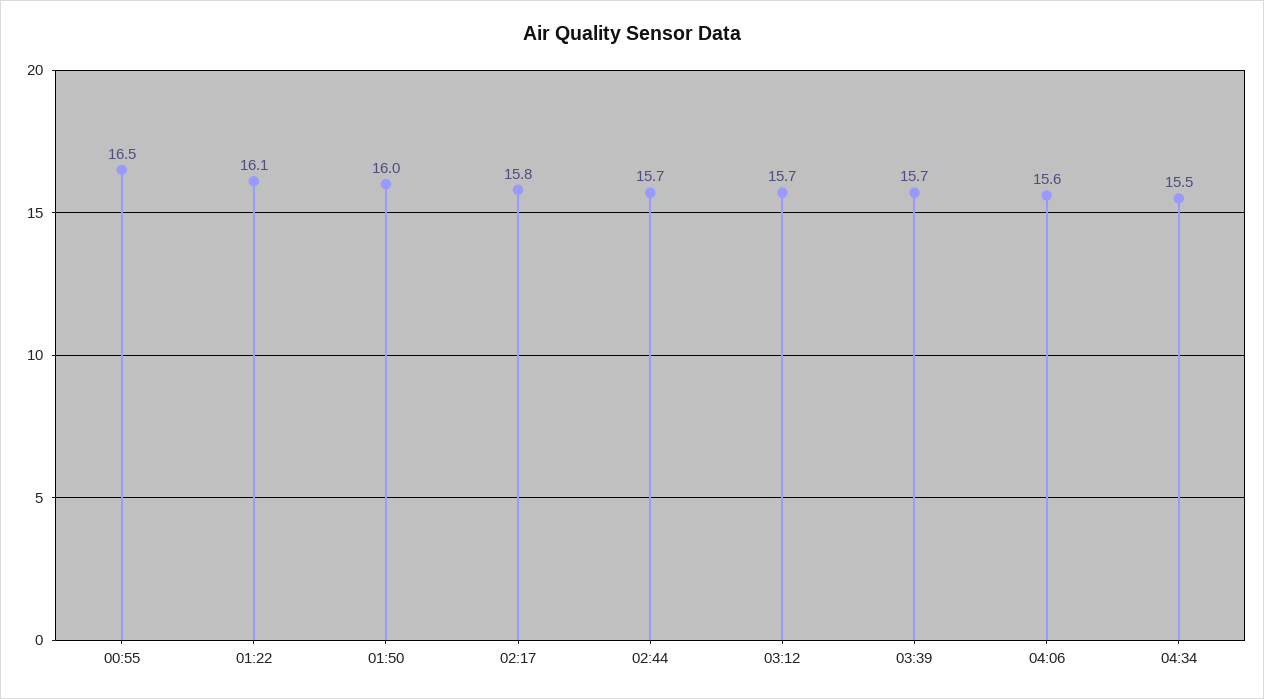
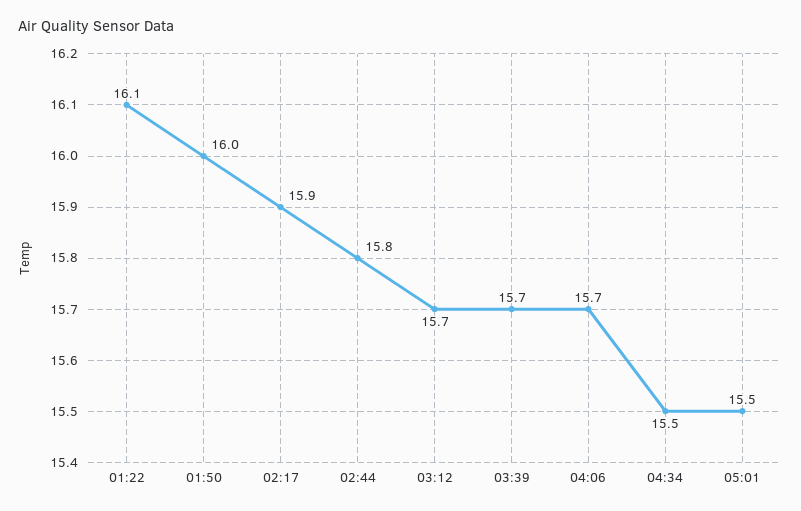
00:55: 16.5 -> none
02:17: 15.8 -> 15.9
02:44: 15.7 -> 15.8
04:06: 15.6 -> 15.7
05:01: none -> 15.5

